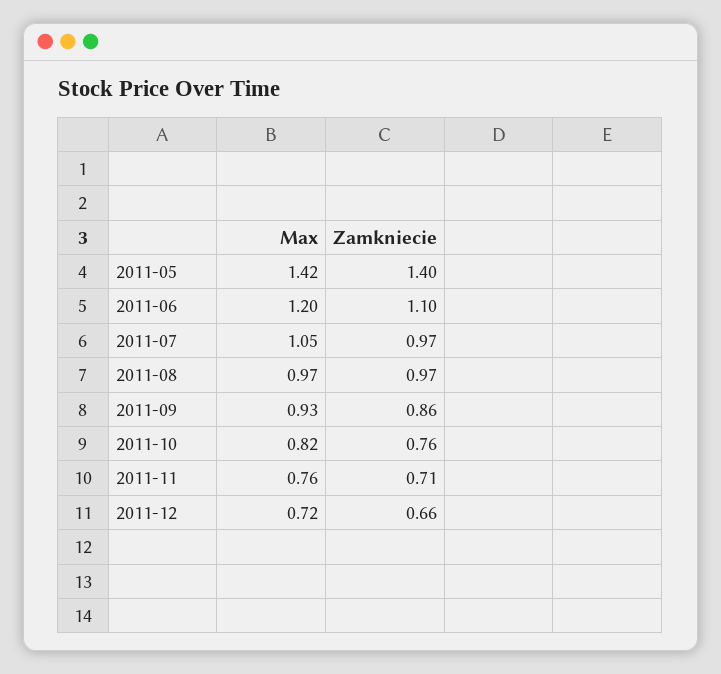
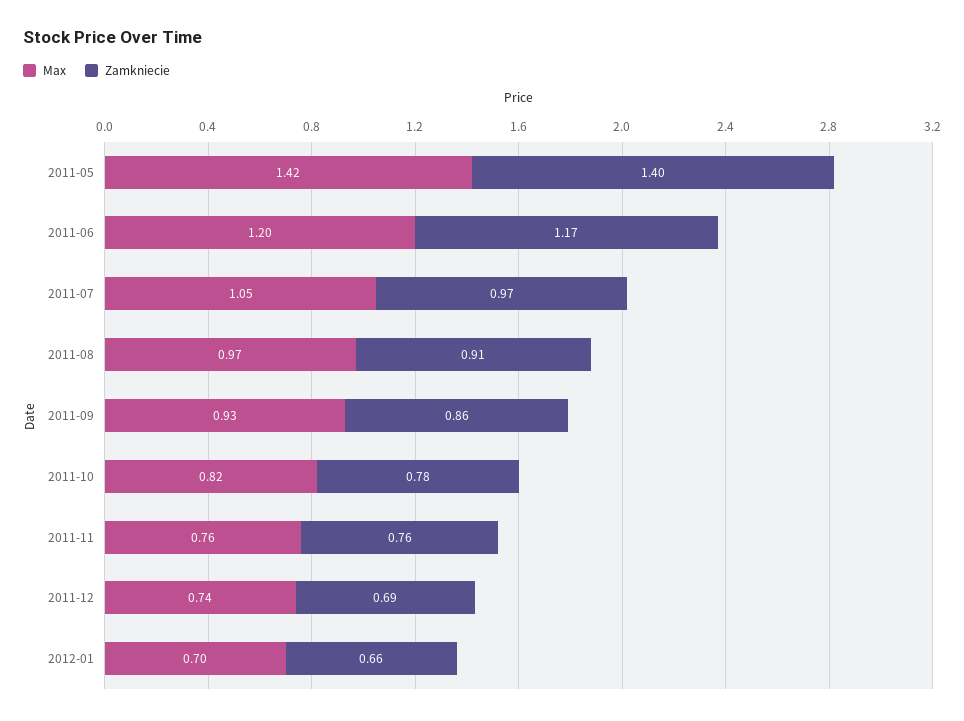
Zamkniecie, 2011-06: 1.1 -> 1.17
Zamkniecie, 2011-08: 0.97 -> 0.91
Zamkniecie, 2011-10: 0.76 -> 0.78
Zamkniecie, 2011-11: 0.71 -> 0.76
Max, 2011-12: 0.72 -> 0.74
Zamkniecie, 2011-12: 0.66 -> 0.69
Max, 2012-01: none -> 0.7
Zamkniecie, 2012-01: none -> 0.66

